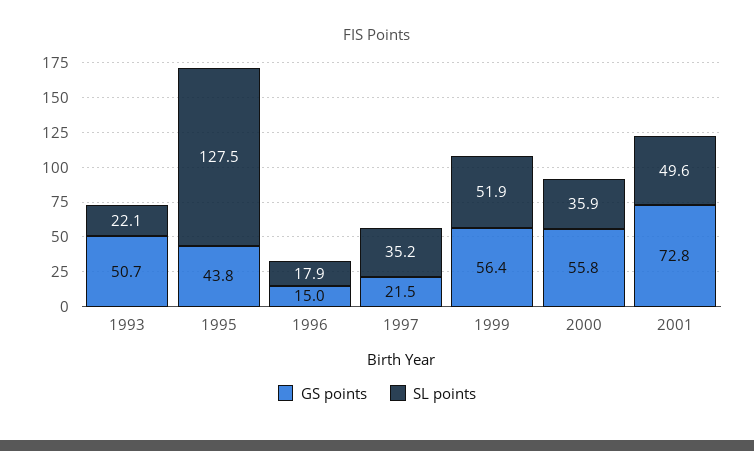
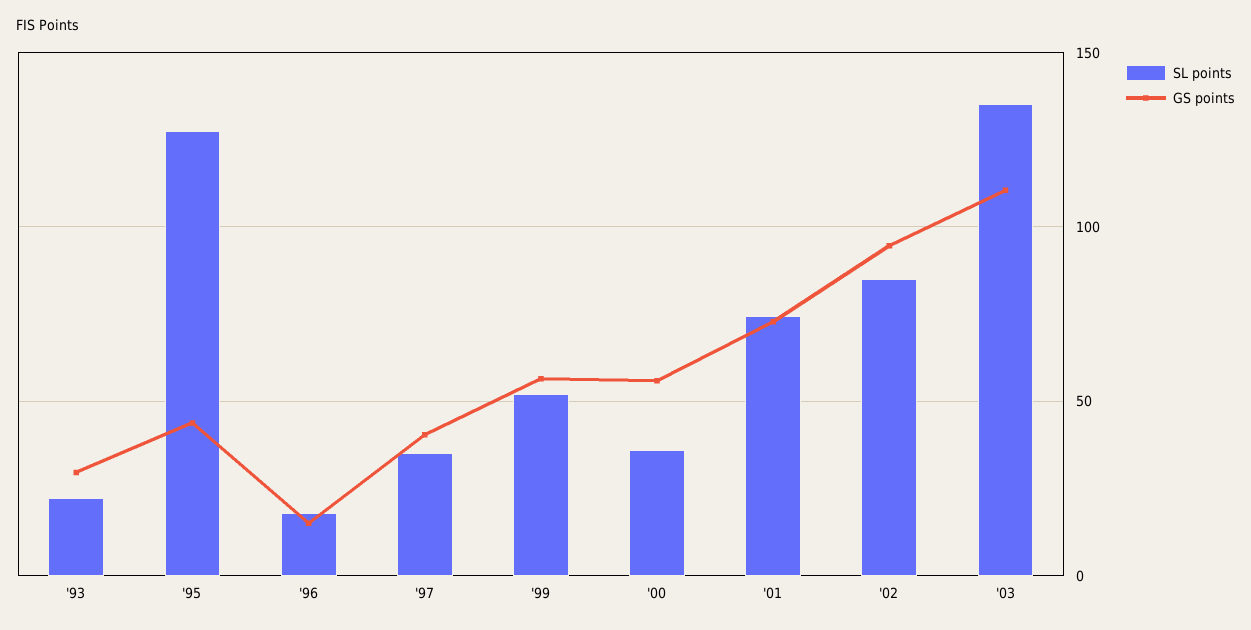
GS points, 1993: 50.7 -> 30
GS points, 1997: 21.5 -> 40
SL points, 2001: 49.6 -> 75
SL points, '02: none -> 85
GS points, '02: none -> 95
SL points, '03: none -> 135
GS points, '03: none -> 110

